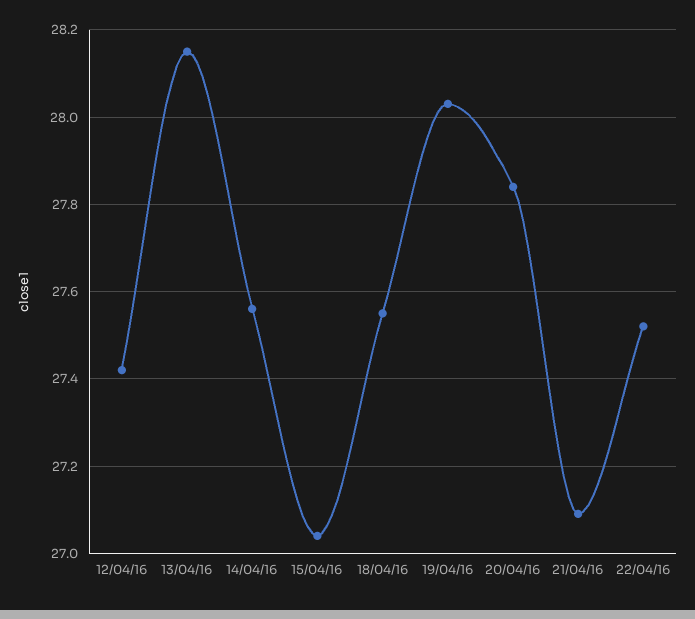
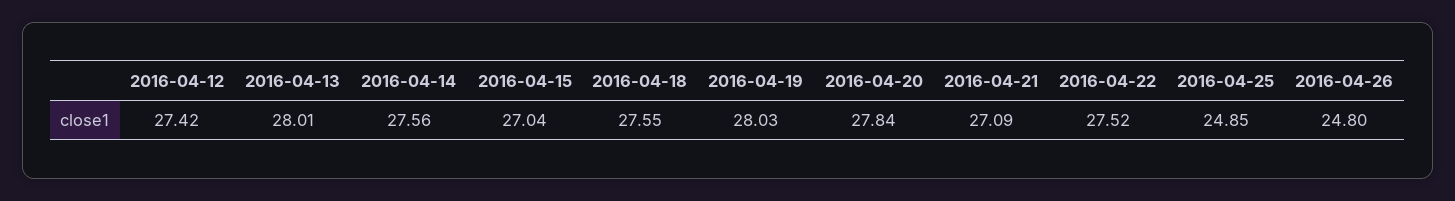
13/04/16: 28.15 -> 28.01
2016-04-25: none -> 24.85
2016-04-26: none -> 24.8

